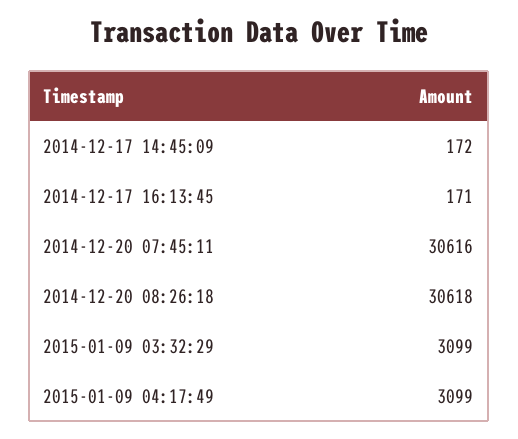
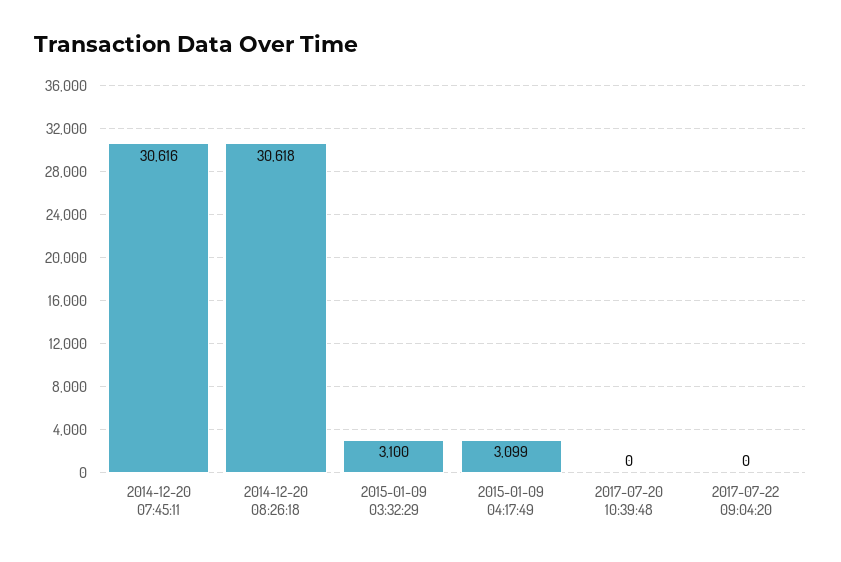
2014-12-17 14:45:09: 172 -> none
2014-12-17 16:13:45: 171 -> none
2015-01-09 03:32:29: 3099 -> 3100
2017-07-20 10:39:48: none -> 0
2017-07-22 09:04:20: none -> 0

